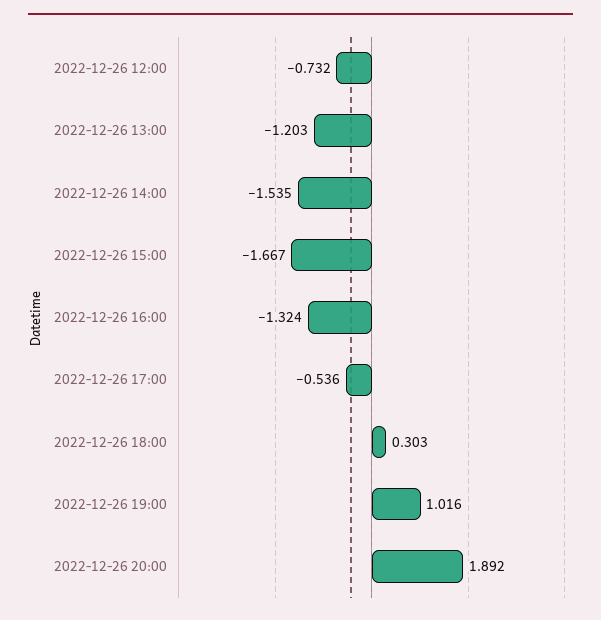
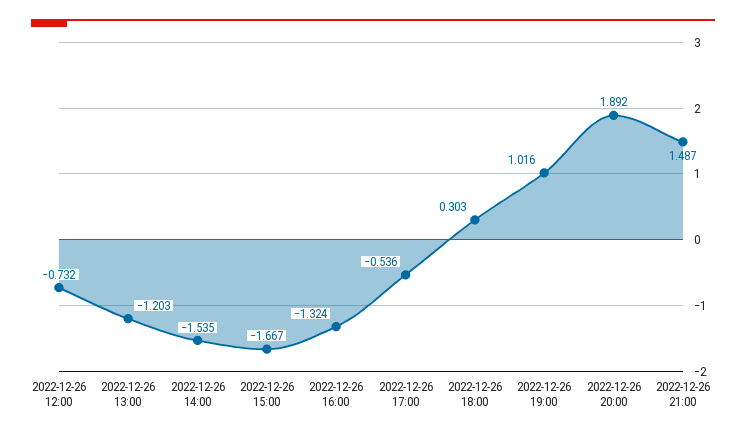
2022-12-26 21:00: none -> 1.487

